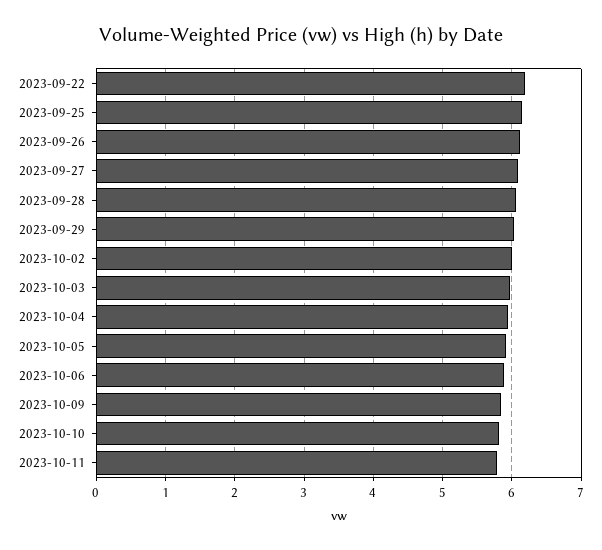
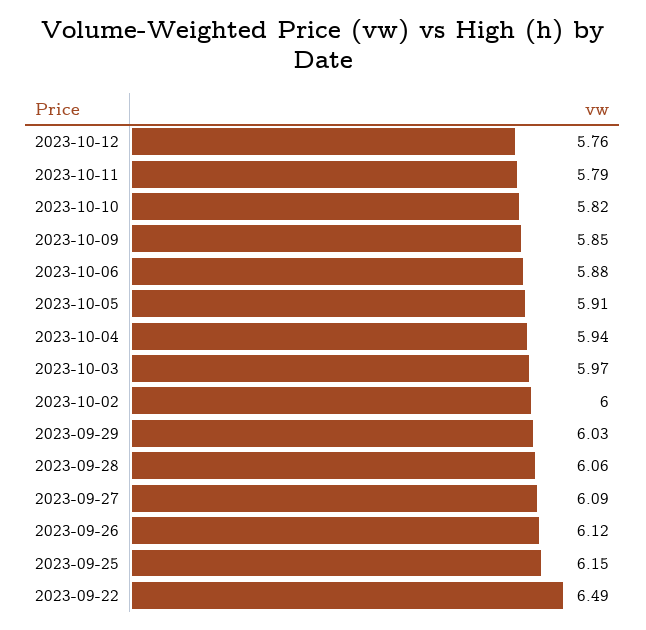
2023-09-22: 6.2 -> 6.49
2023-10-12: none -> 5.76

